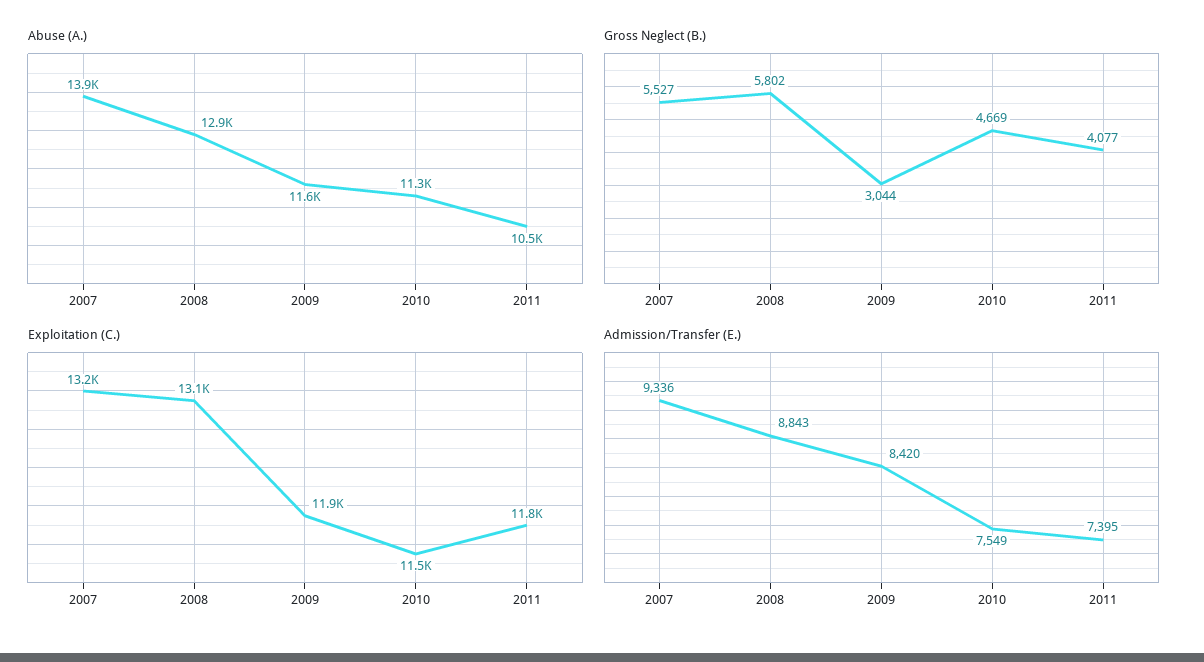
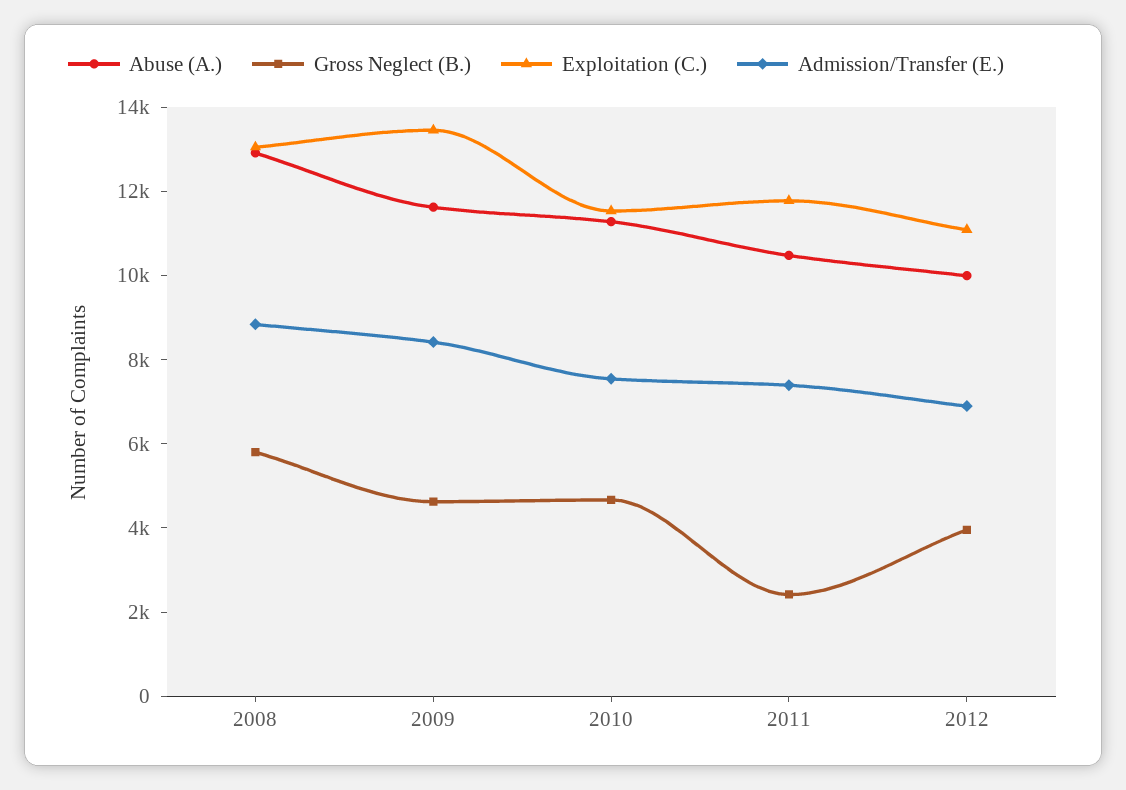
Abuse (A.), 2007: 13900 -> none
Gross Neglect (B.), 2007: 5527 -> none
Gross Neglect (B.), 2009: 3044 -> 4500
Gross Neglect (B.), 2011: 4077 -> 2500
Exploitation (C.), 2007: 13200 -> none
Exploitation (C.), 2009: 11900 -> 13500
Admission/Transfer (E.), 2007: 9336 -> none
Abuse (A.), 2012: none -> 10000
Gross Neglect (B.), 2012: none -> 4000
Exploitation (C.), 2012: none -> 11000
Admission/Transfer (E.), 2012: none -> 7000

